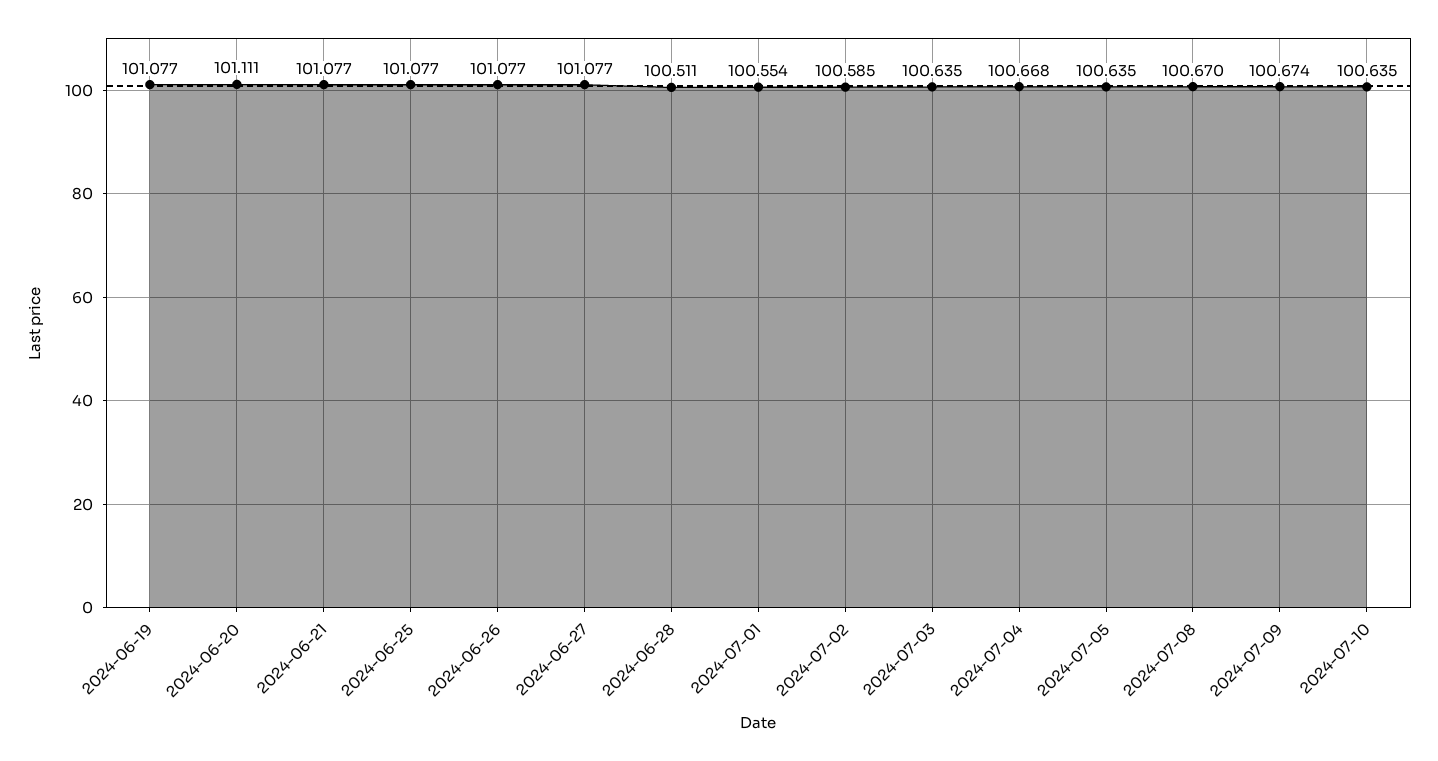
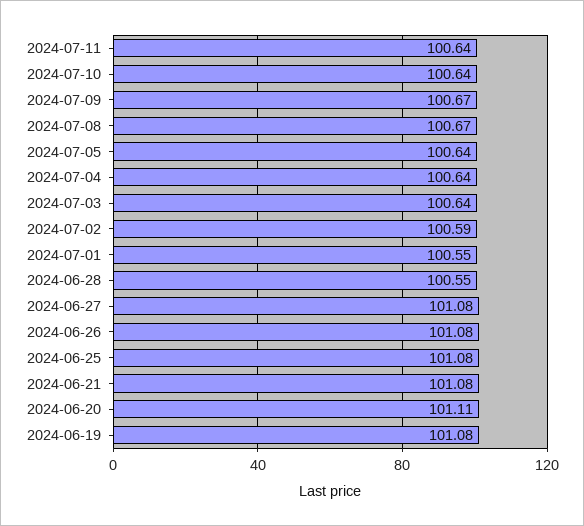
2024-06-28: 100.511 -> 100.55
2024-07-04: 100.668 -> 100.64
2024-07-11: none -> 100.64

